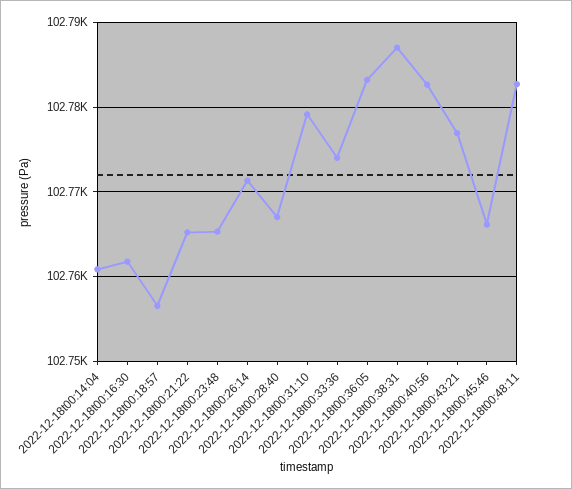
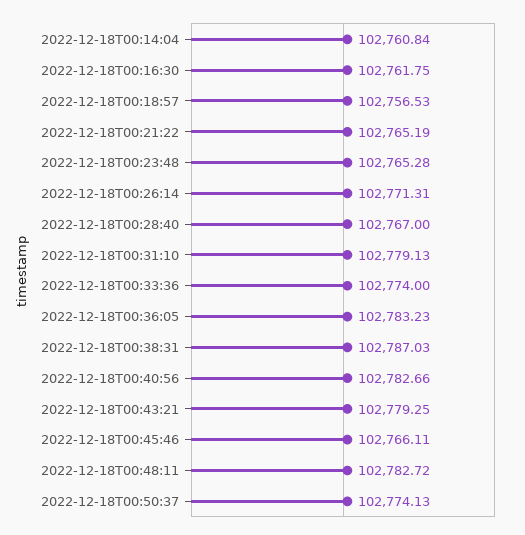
2022-12-18t00:43:21: 102777 -> 102779.25
2022-12-18T00:50:37: none -> 102774.13

